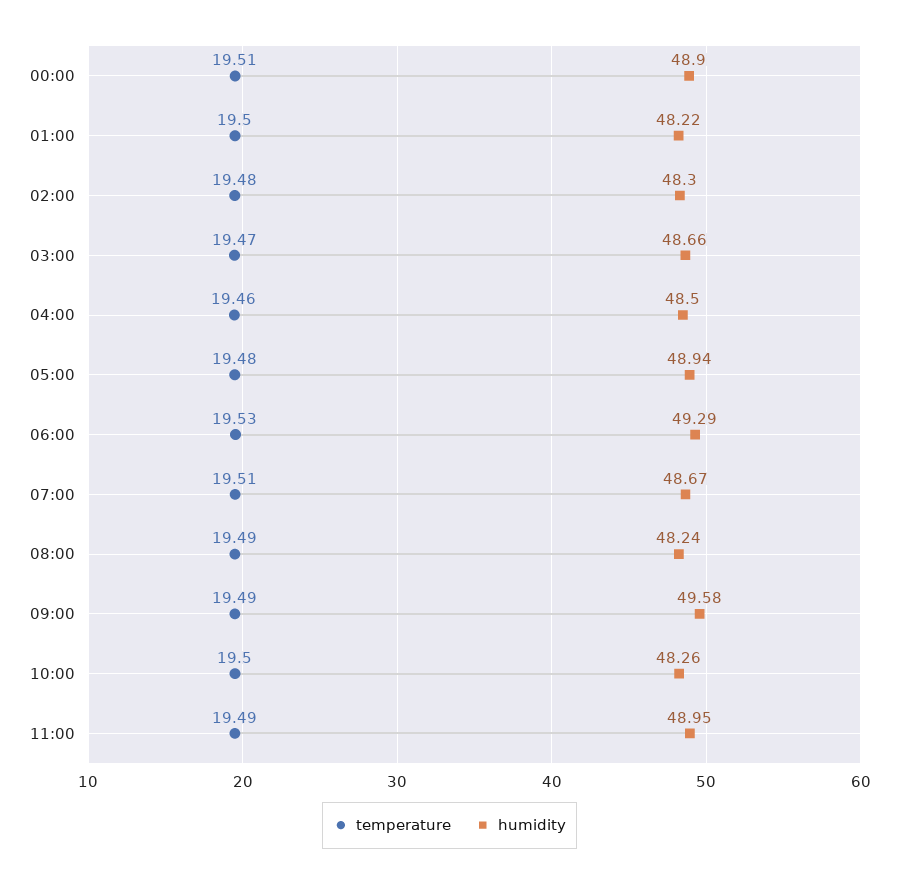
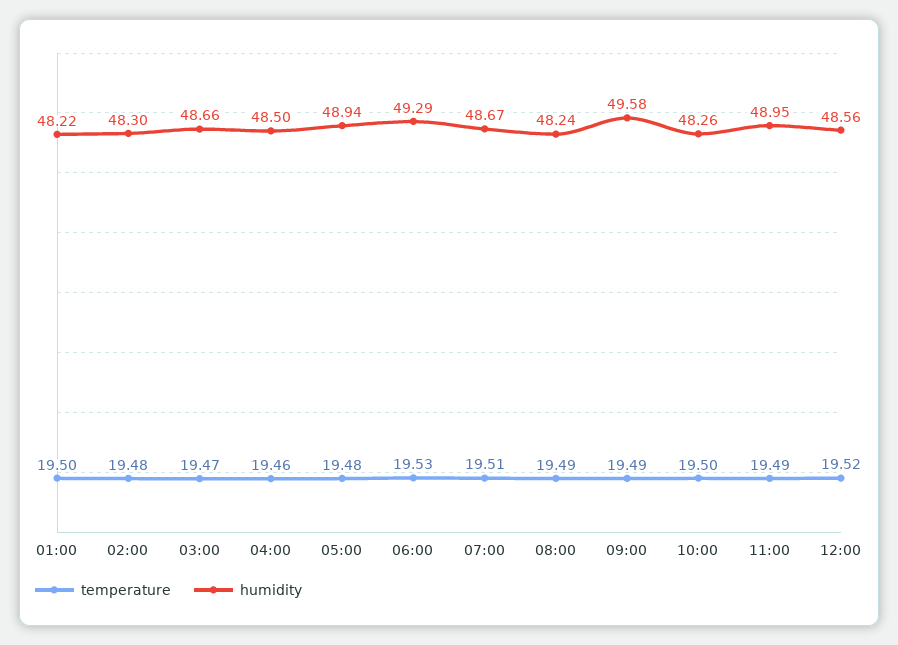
temperature, 00:00: 19.51 -> none
humidity, 00:00: 48.9 -> none
temperature, 12:00: none -> 19.52
humidity, 12:00: none -> 48.56

